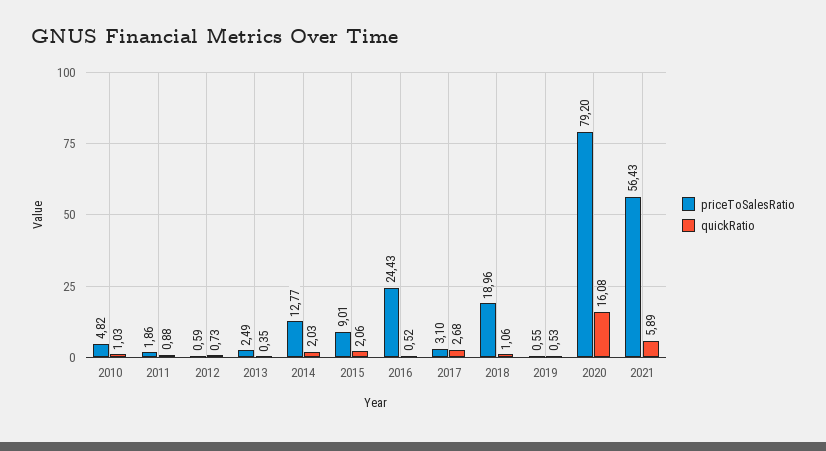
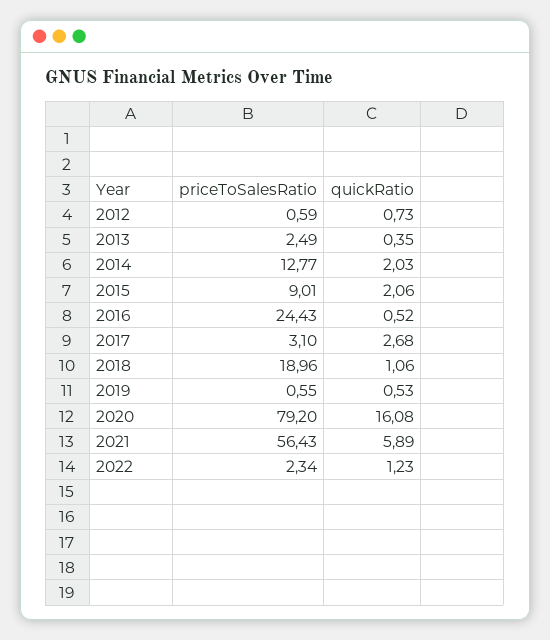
priceToSalesRatio, 2010: 4.82 -> none
quickRatio, 2010: 1.03 -> none
priceToSalesRatio, 2011: 1.86 -> none
quickRatio, 2011: 0.88 -> none
priceToSalesRatio, 2022: none -> 2.34
quickRatio, 2022: none -> 1.23

